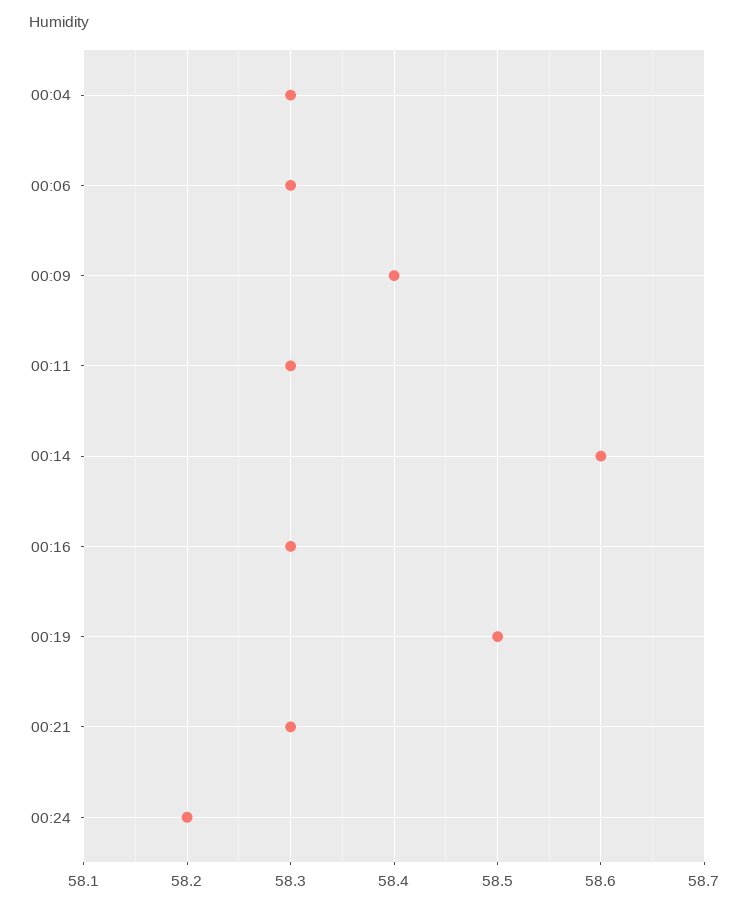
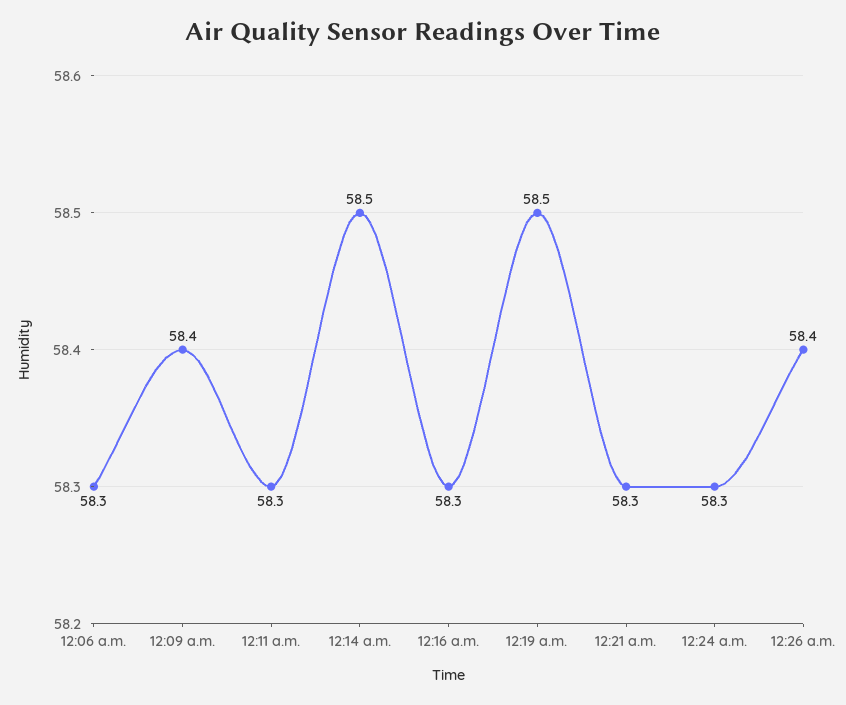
00:04: 58.3 -> none
00:14: 58.6 -> 58.5
00:24: 58.2 -> 58.3
12:26 a.m.: none -> 58.4

